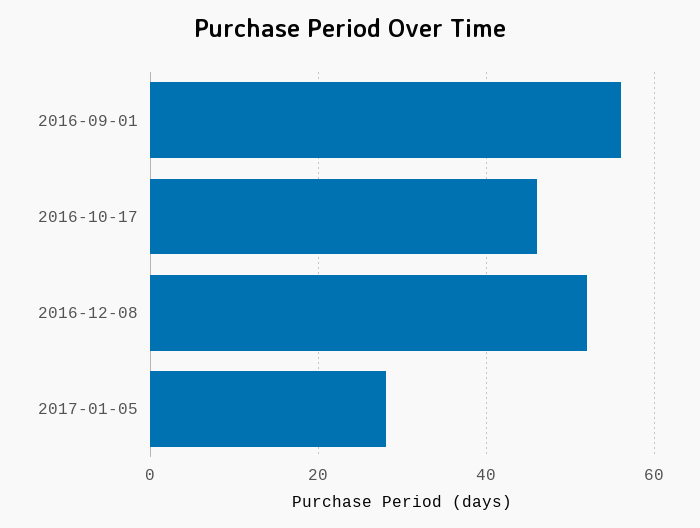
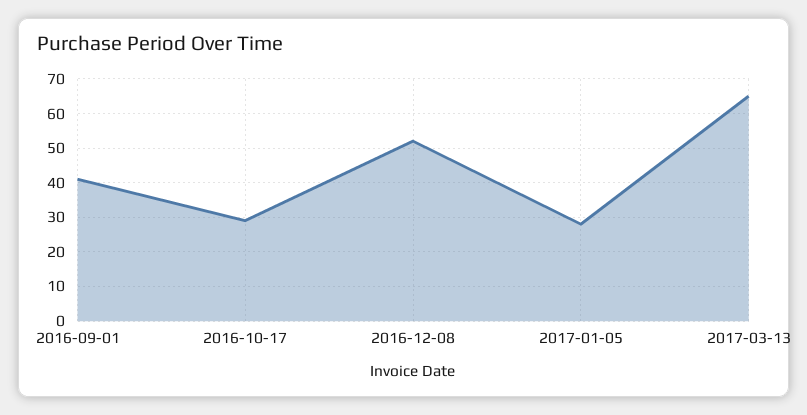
2016-09-01: 55 -> 40
2016-10-17: 45 -> 30
2017-03-13: none -> 65

